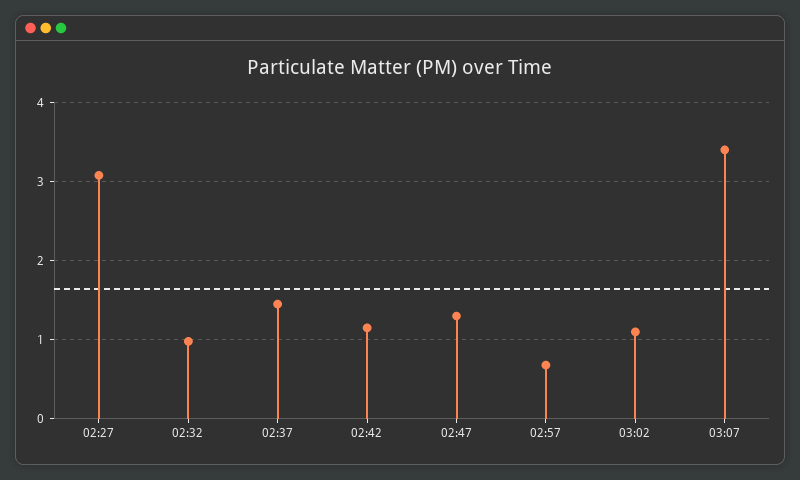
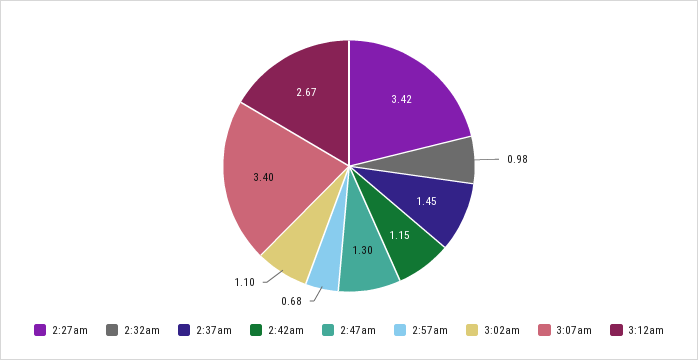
02:27: 3.1 -> 3.42
3:12am: none -> 2.67

